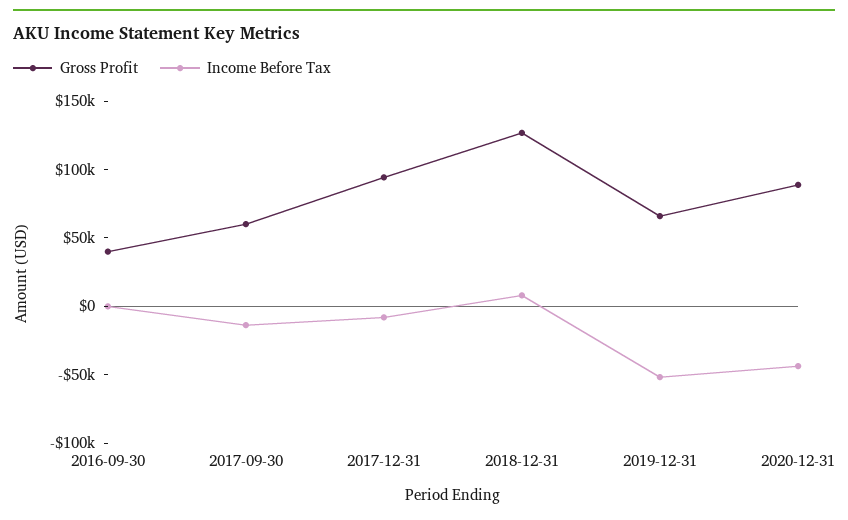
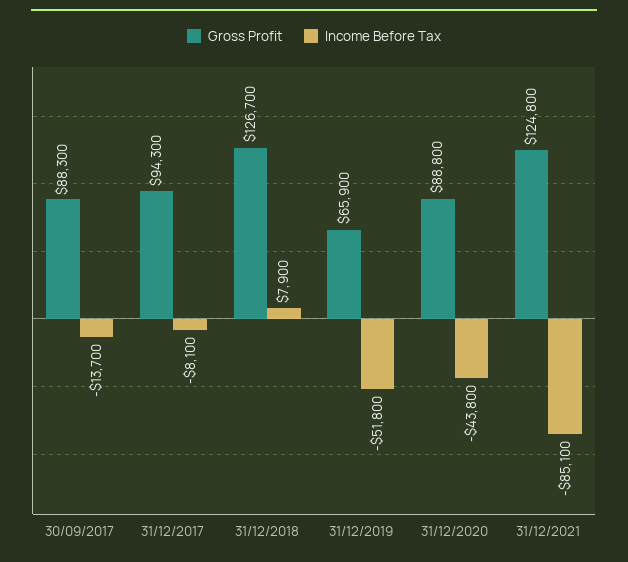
Gross Profit, 2016-09-30: 40000 -> none
Income Before Tax, 2016-09-30: 0 -> none
Gross Profit, 2017-09-30: 60000 -> 88300
Gross Profit, 31/12/2021: none -> 124800
Income Before Tax, 31/12/2021: none -> -85100

